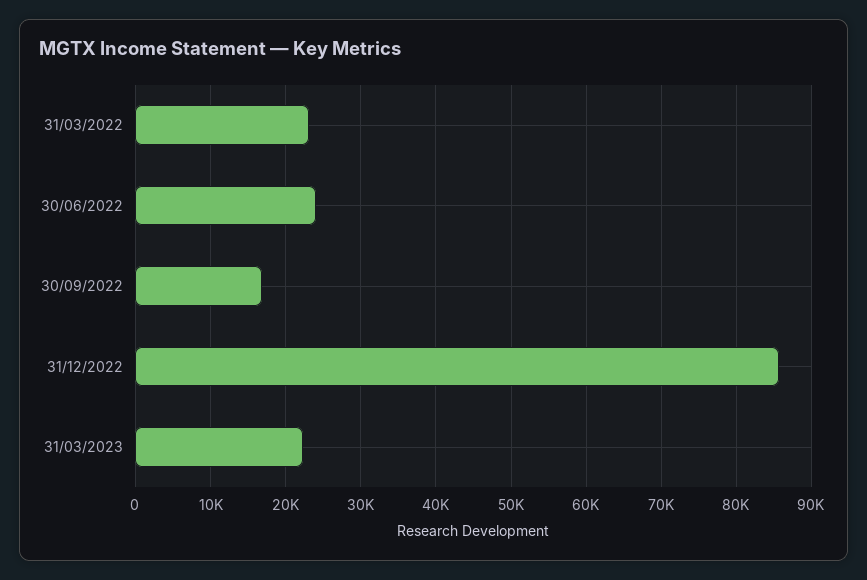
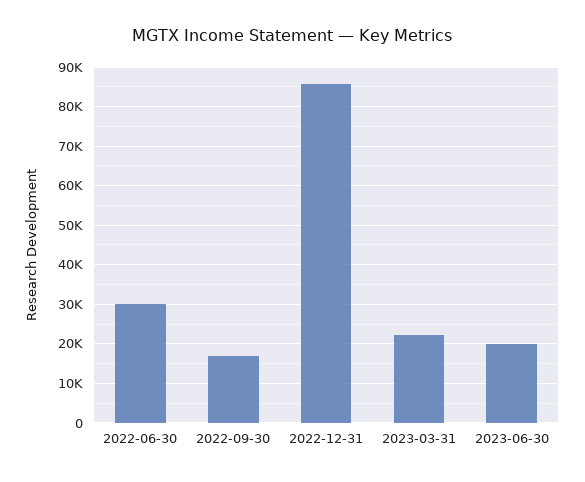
31/03/2022: 23000 -> none
30/06/2022: 24000 -> 30000
2023-06-30: none -> 20000

